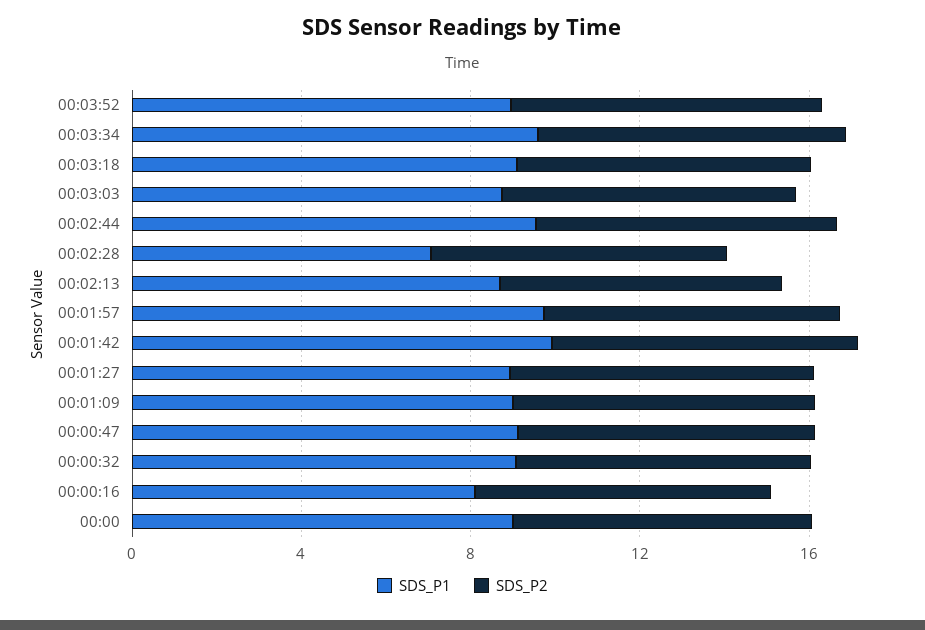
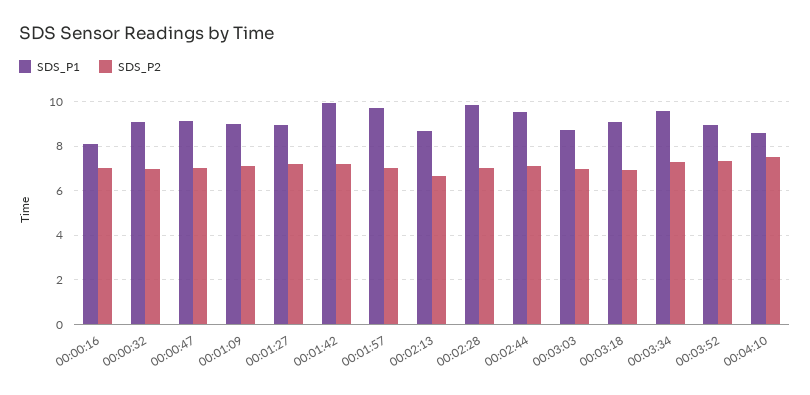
SDS_P1, 00:02:28: 7 -> 10
SDS_P1, 00:00: 9 -> none
SDS_P2, 00:00: 7 -> none
SDS_P1, 00:04:10: none -> 8.5
SDS_P2, 00:04:10: none -> 7.5

